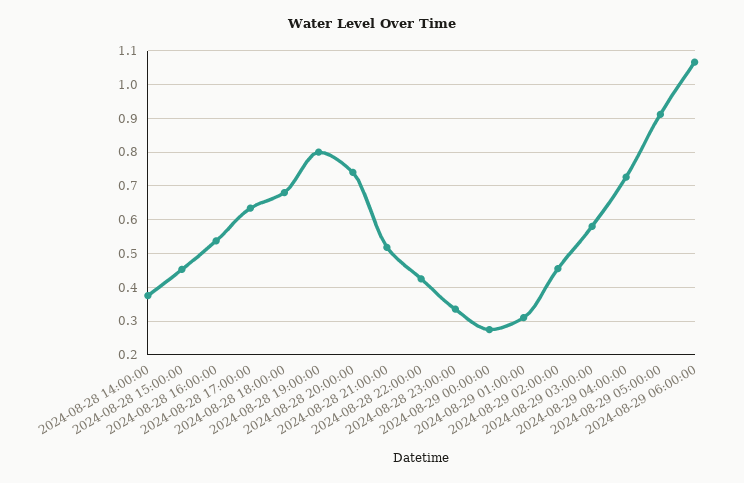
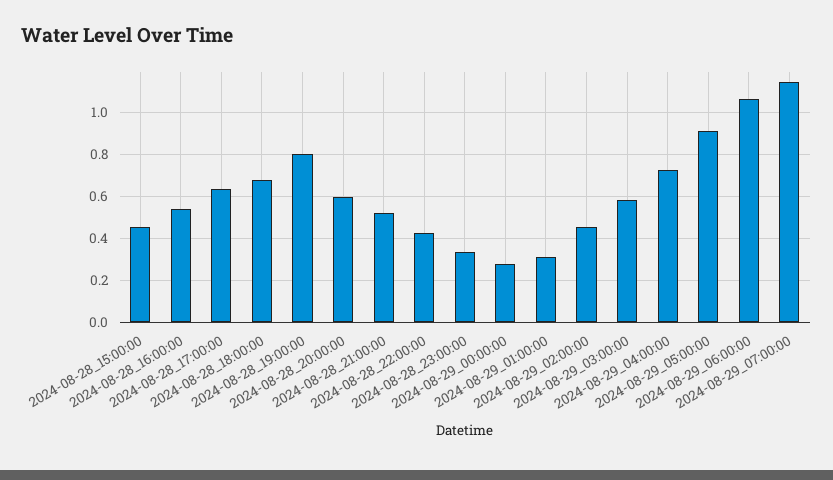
2024-08-28 14:00:00: 0.38 -> none
2024-08-28 20:00:00: 0.74 -> 0.6
2024-08-29_07:00:00: none -> 1.15

